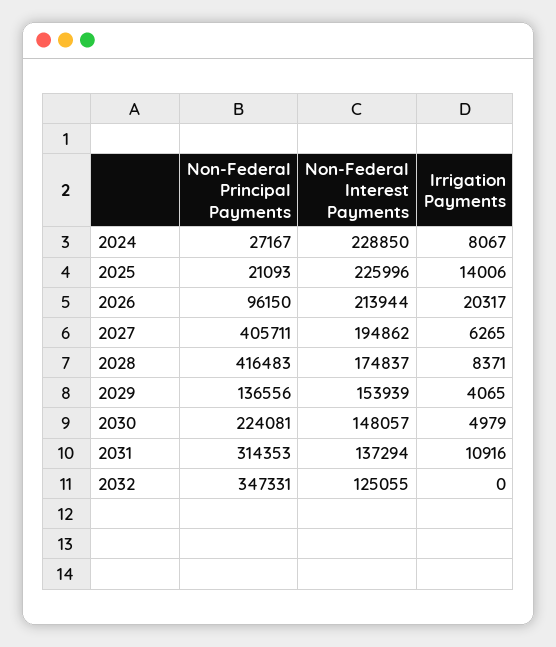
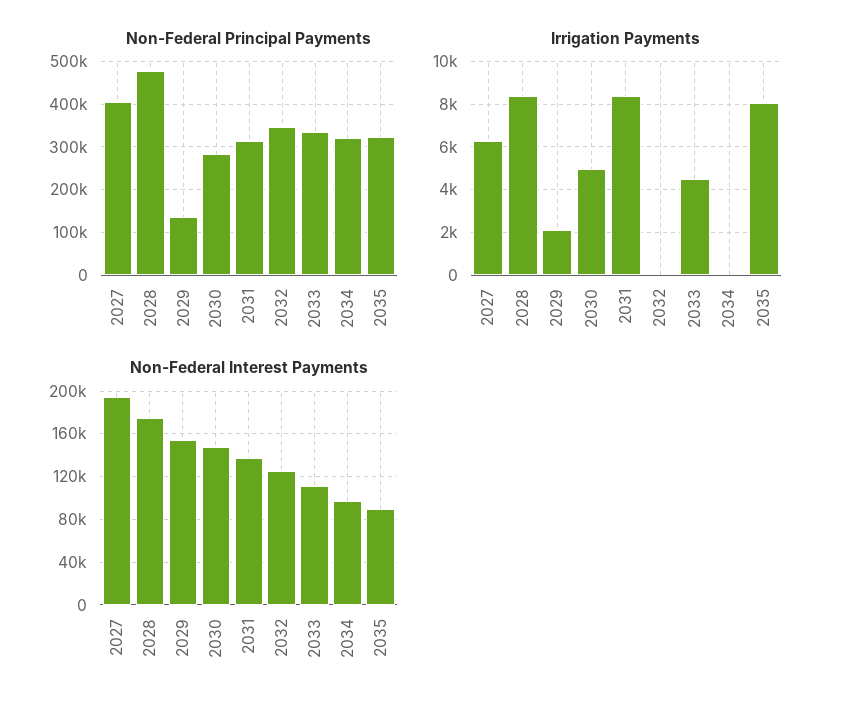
Non-Federal Principal Payments, 2024: 27167 -> none
Non-Federal Interest Payments, 2024: 228850 -> none
Irrigation Payments, 2024: 8067 -> none
Non-Federal Principal Payments, 2025: 21093 -> none
Non-Federal Interest Payments, 2025: 225996 -> none
Irrigation Payments, 2025: 14006 -> none
Non-Federal Principal Payments, 2026: 96150 -> none
Non-Federal Interest Payments, 2026: 213944 -> none
Irrigation Payments, 2026: 20317 -> none
Non-Federal Principal Payments, 2028: 416483 -> 480000
Irrigation Payments, 2029: 4065 -> 2000
Non-Federal Principal Payments, 2030: 224081 -> 280000
Irrigation Payments, 2031: 10916 -> 8500
Non-Federal Principal Payments, 2033: none -> 340000
Non-Federal Principal Payments, 2034: none -> 320000
Non-Federal Principal Payments, 2035: none -> 320000
Irrigation Payments, 2033: none -> 4500
Irrigation Payments, 2034: none -> 0
Irrigation Payments, 2035: none -> 8000
Non-Federal Interest Payments, 2033: none -> 110000
Non-Federal Interest Payments, 2034: none -> 100000
Non-Federal Interest Payments, 2035: none -> 90000

